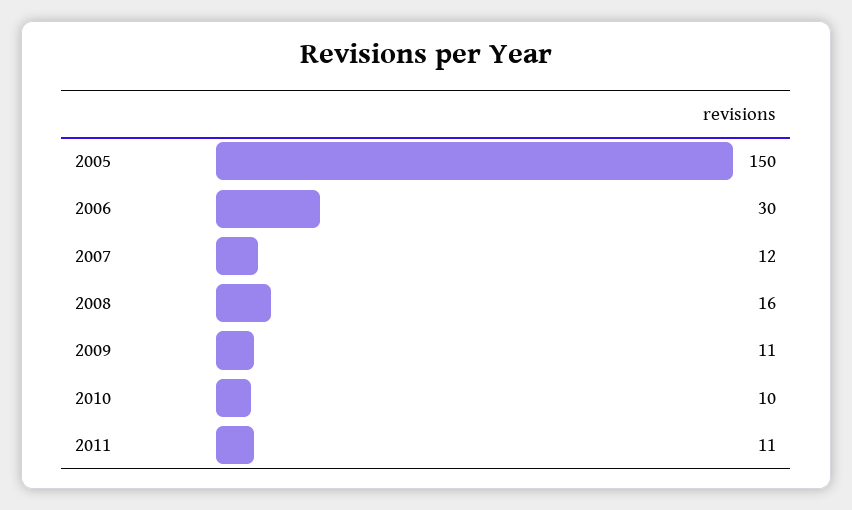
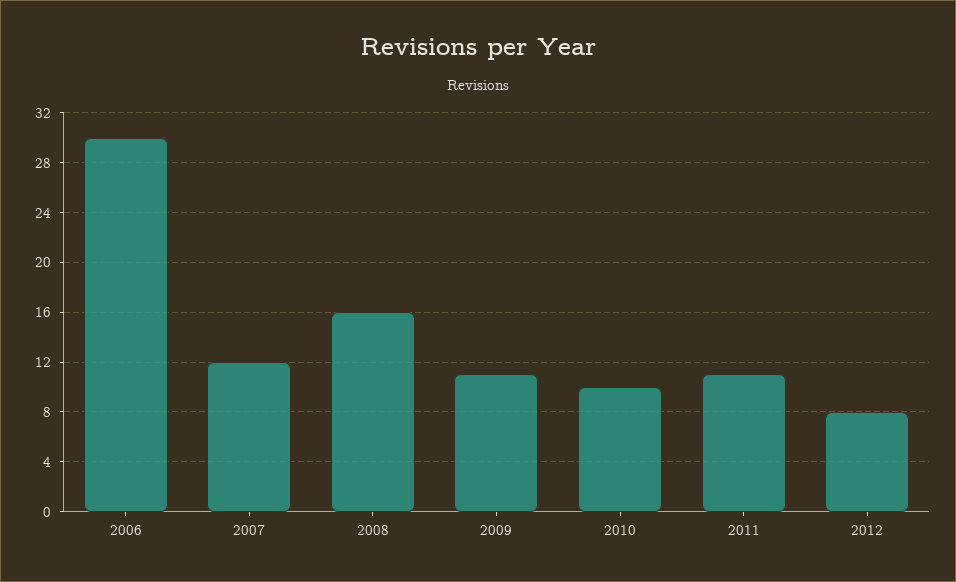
2005: 150 -> none
2012: none -> 8

